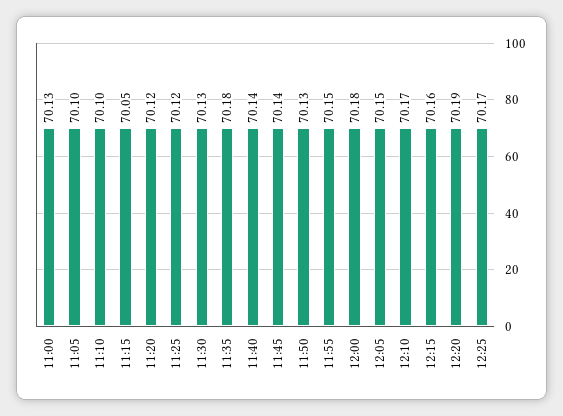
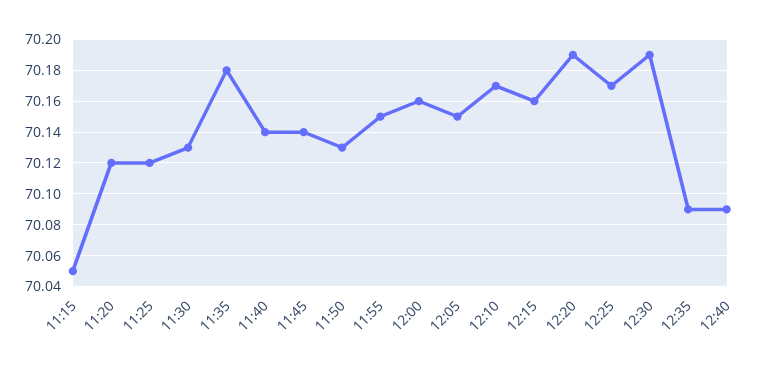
11:00: 70.13 -> none
11:05: 70.1 -> none
11:10: 70.1 -> none
12:00: 70.18 -> 70.16
12:30: none -> 70.19
12:35: none -> 70.09
12:40: none -> 70.09

